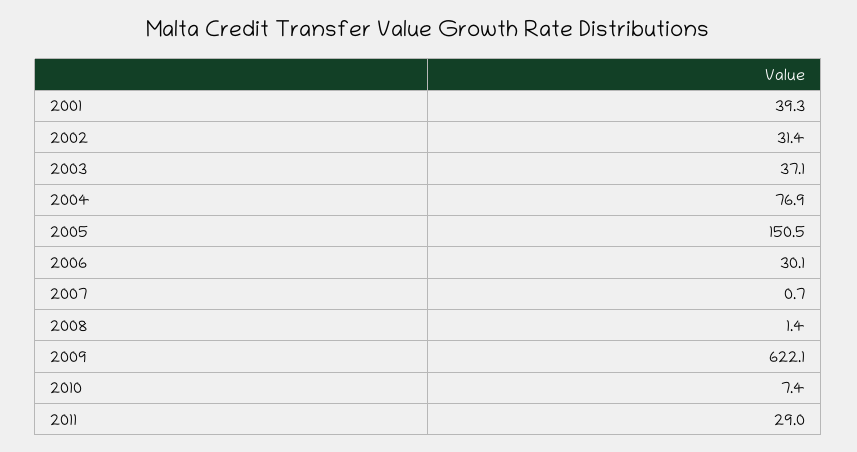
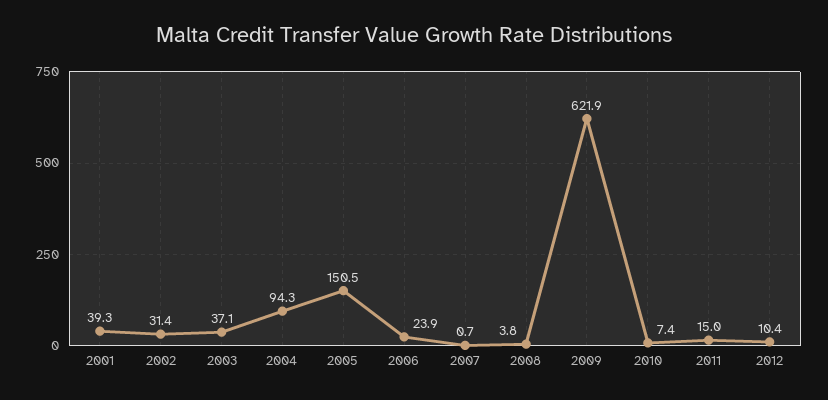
2004: 76.9 -> 94.3
2006: 30.1 -> 23.9
2008: 1.4 -> 3.8
2009: 622.1 -> 621.9
2011: 29 -> 15
2012: none -> 10.4

